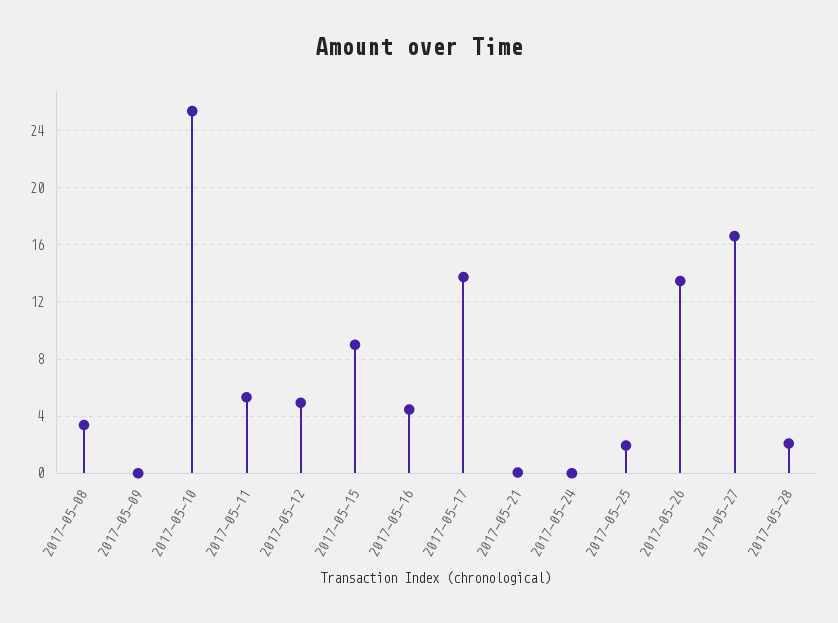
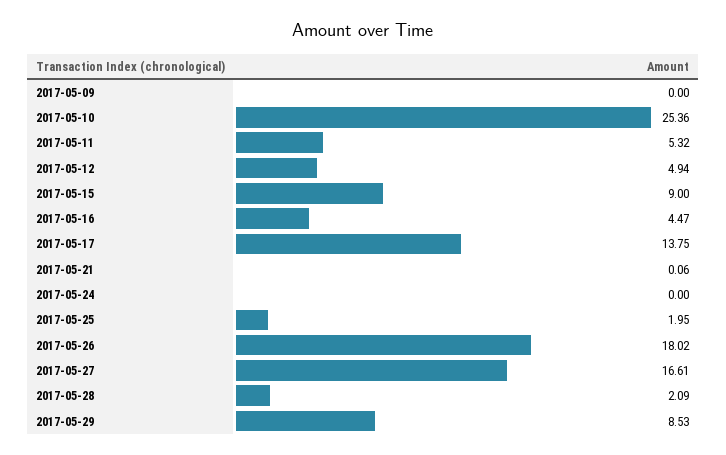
2017-05-08: 3.5 -> none
2017-05-26: 13.5 -> 18.02
2017-05-29: none -> 8.53

